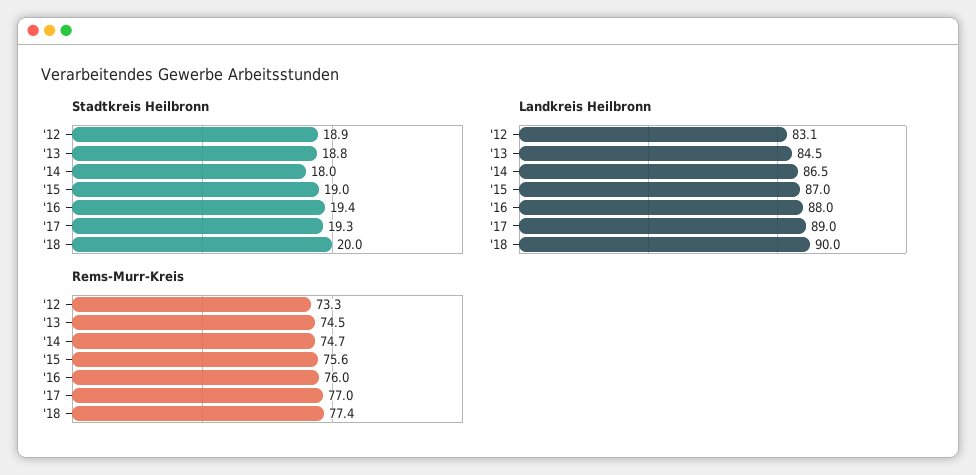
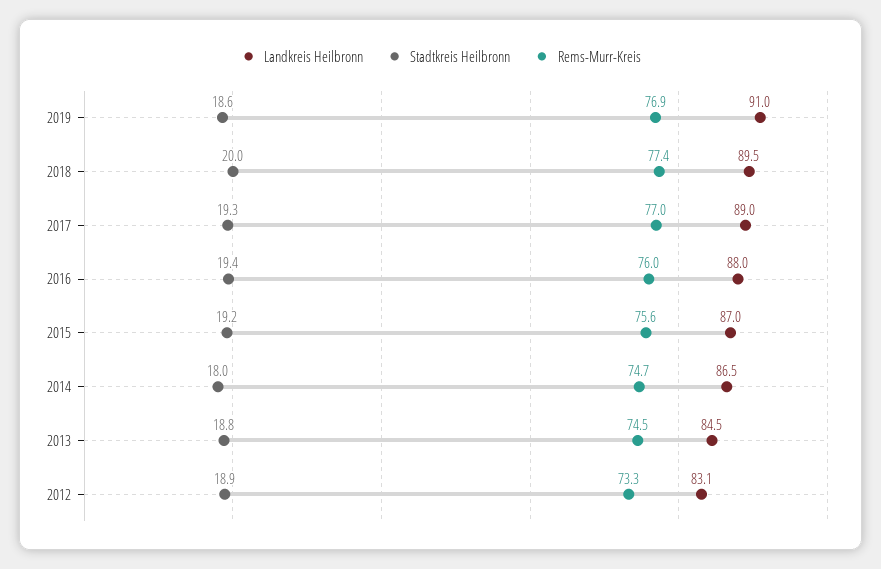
Stadtkreis Heilbronn, '15: 19 -> 19.2
Landkreis Heilbronn, '18: 90 -> 89.5
Landkreis Heilbronn, 2019: none -> 91
Stadtkreis Heilbronn, 2019: none -> 18.6
Rems-Murr-Kreis, 2019: none -> 76.9

